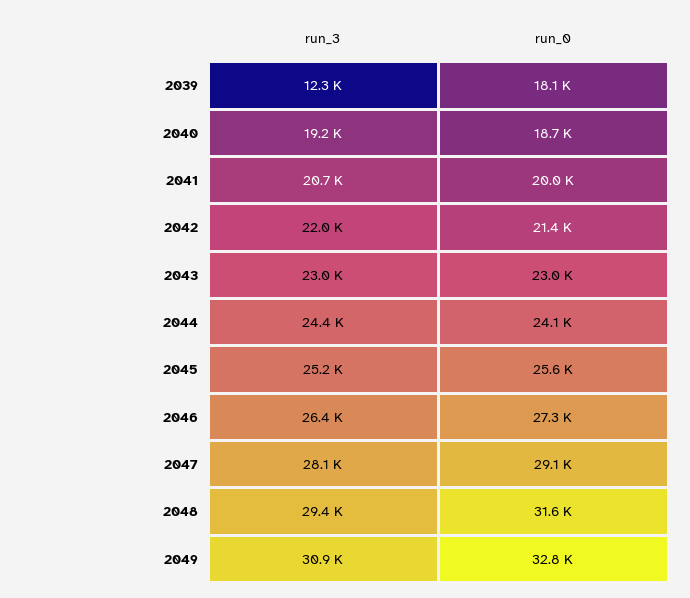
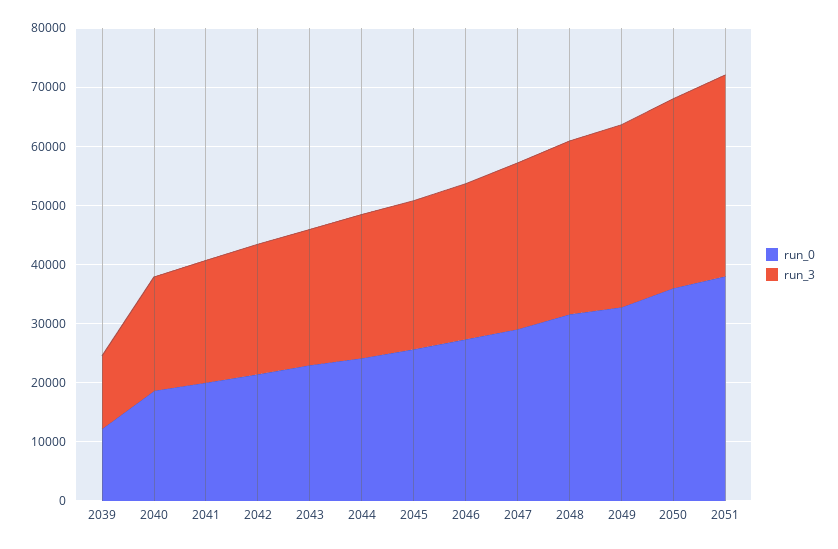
run_0, 2039: 18100 -> 12000
run_0, 2050: none -> 36000
run_3, 2050: none -> 32000
run_0, 2051: none -> 38000
run_3, 2051: none -> 34000

